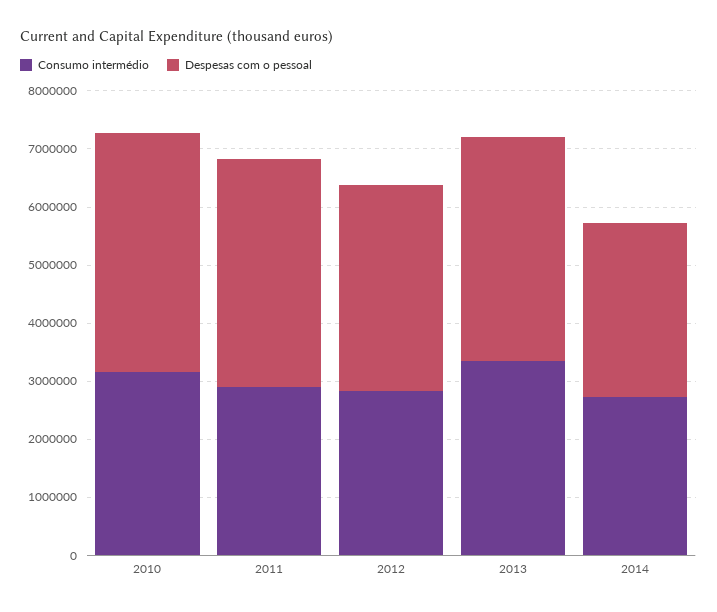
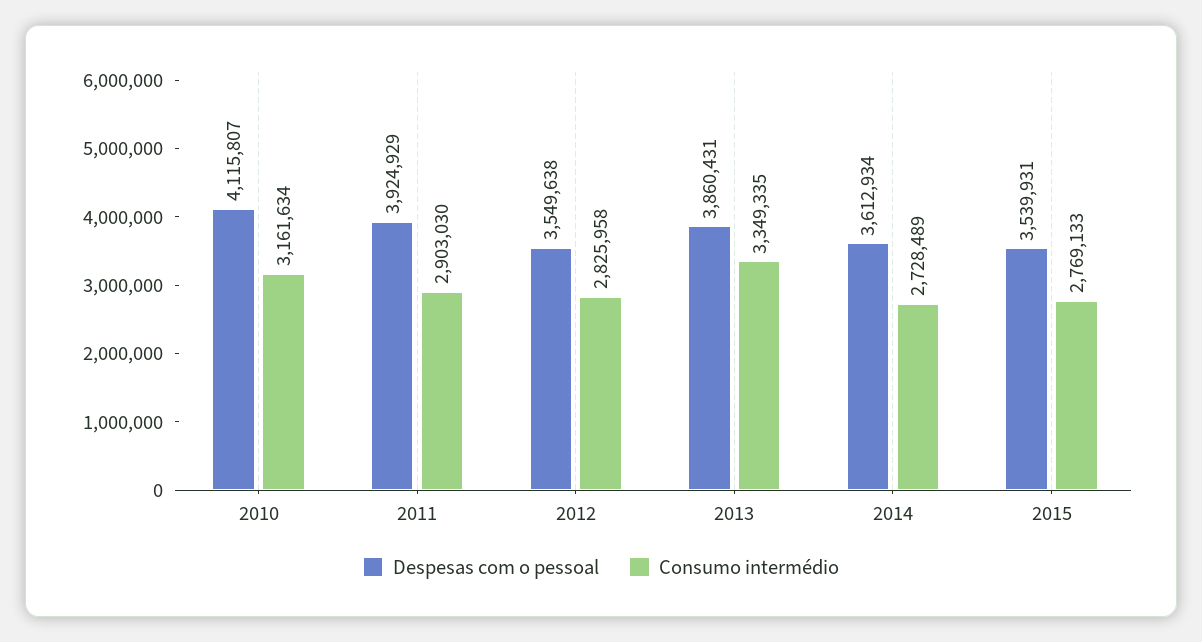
Despesas com o pessoal, 2014: 3000000 -> 3612934
Despesas com o pessoal, 2015: none -> 3539931
Consumo intermédio, 2015: none -> 2769133

